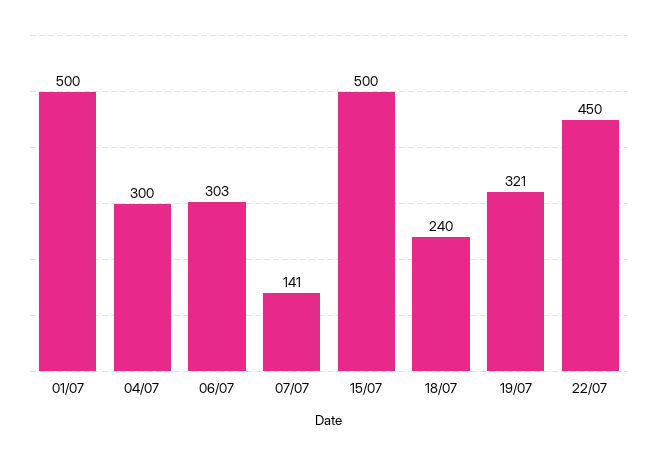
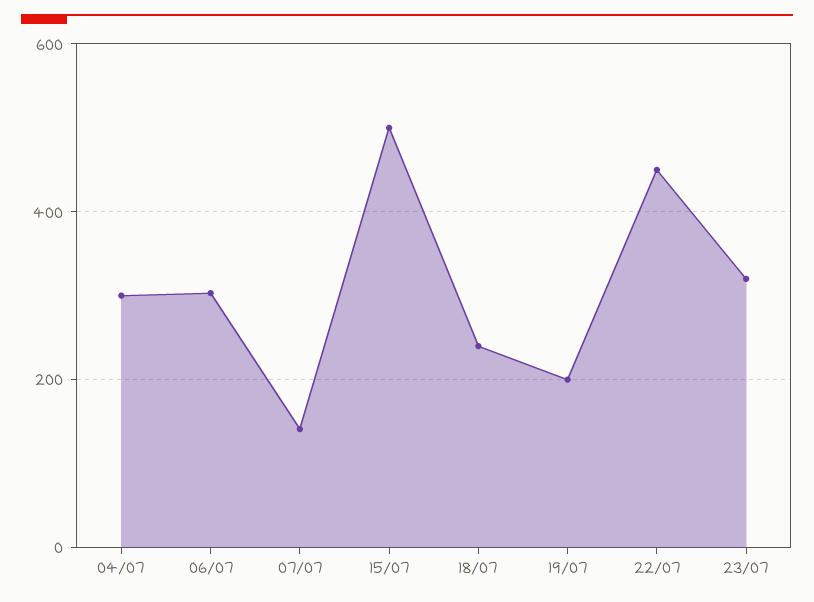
01/07: 500 -> none
19/07: 321 -> 200
23/07: none -> 320

